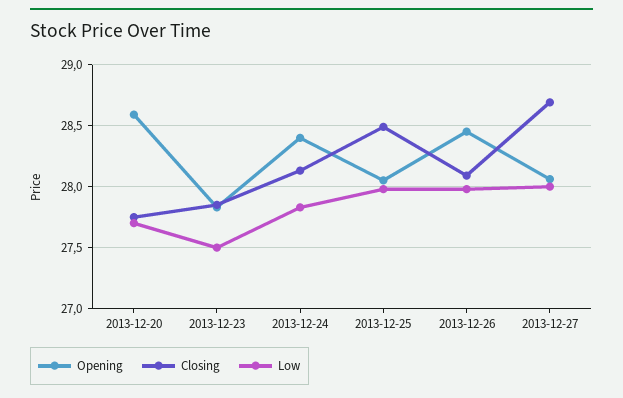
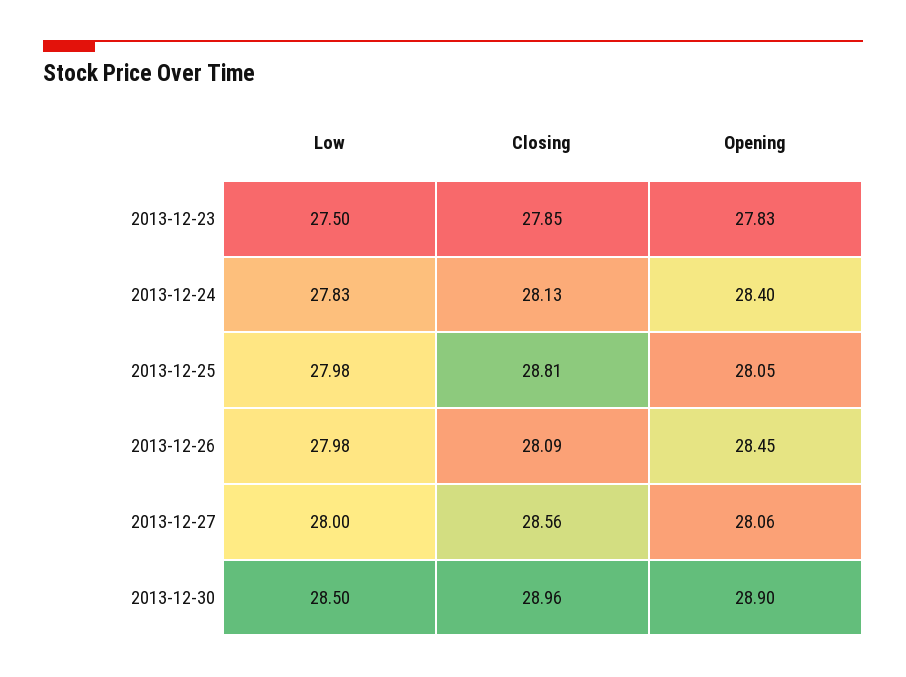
Opening, 2013-12-20: 28.6 -> none
Closing, 2013-12-20: 27.75 -> none
Low, 2013-12-20: 27.7 -> none
Closing, 2013-12-25: 28.5 -> 28.81
Closing, 2013-12-27: 28.7 -> 28.56
Low, 2013-12-30: none -> 28.5
Closing, 2013-12-30: none -> 28.96
Opening, 2013-12-30: none -> 28.9

